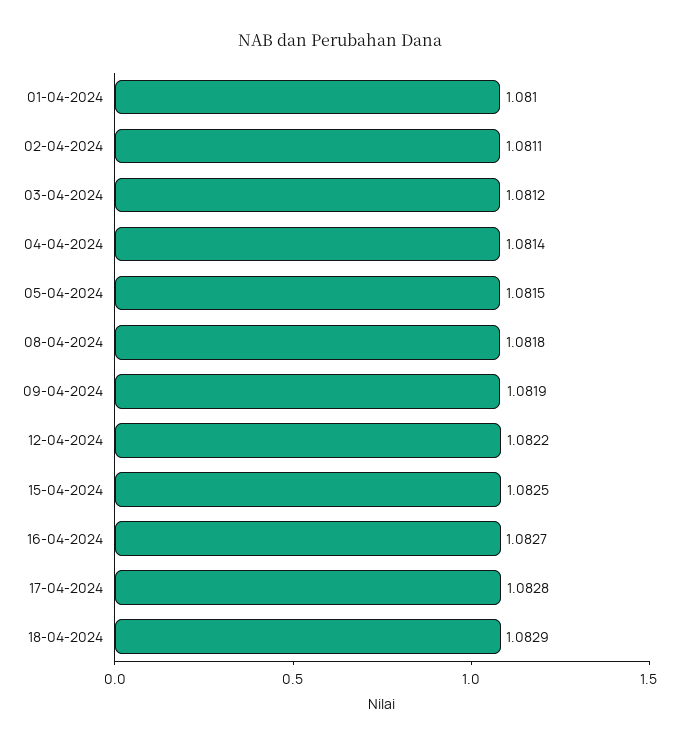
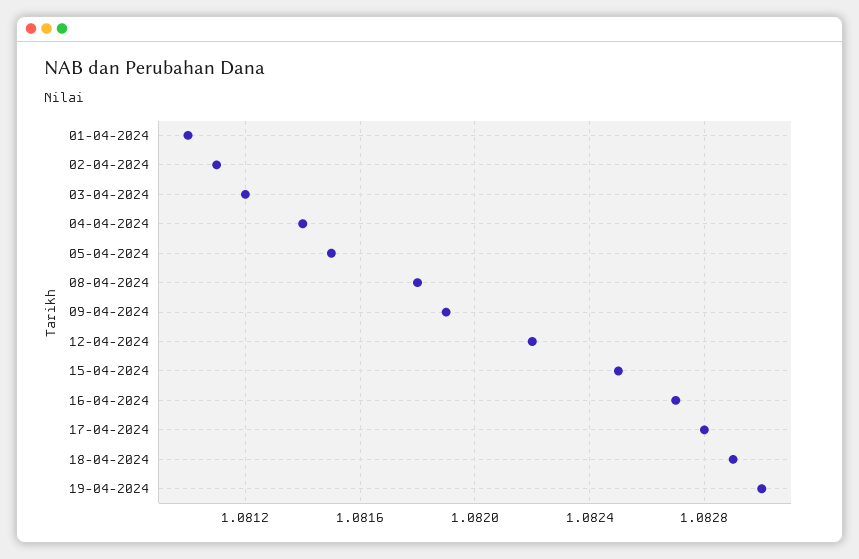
19-04-2024: none -> 1.083

